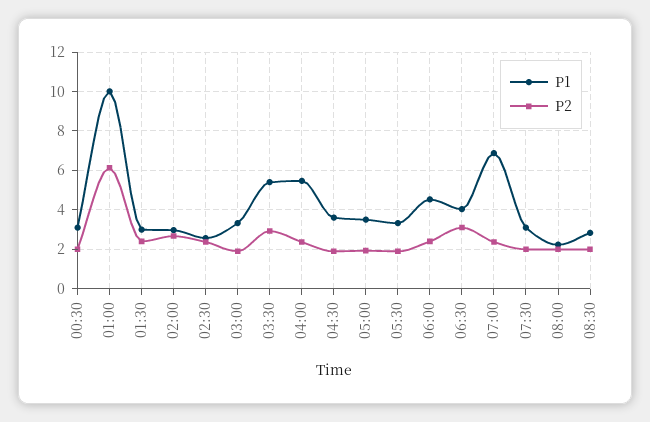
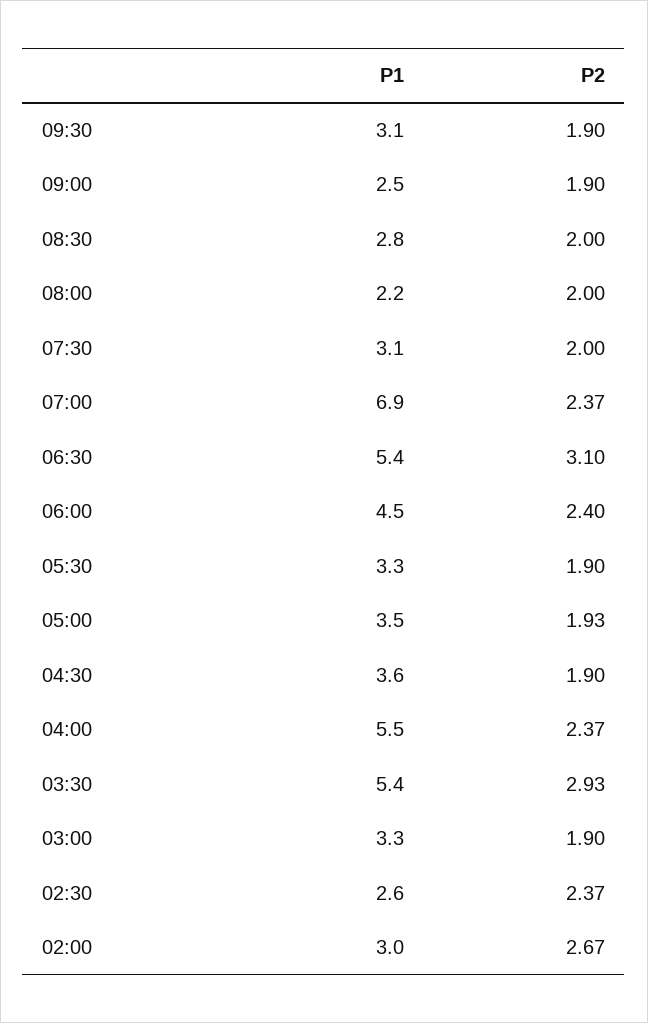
P1, 00:30: 3 -> none
P2, 00:30: 2 -> none
P1, 01:00: 10 -> none
P2, 01:00: 6 -> none
P1, 01:30: 3 -> none
P2, 01:30: 2.5 -> none
P1, 06:30: 4 -> 5.4
P1, 09:30: none -> 3.1
P2, 09:30: none -> 1.9
P1, 09:00: none -> 2.5
P2, 09:00: none -> 1.9

